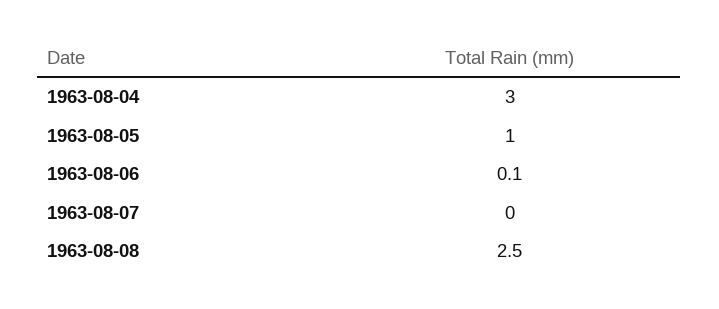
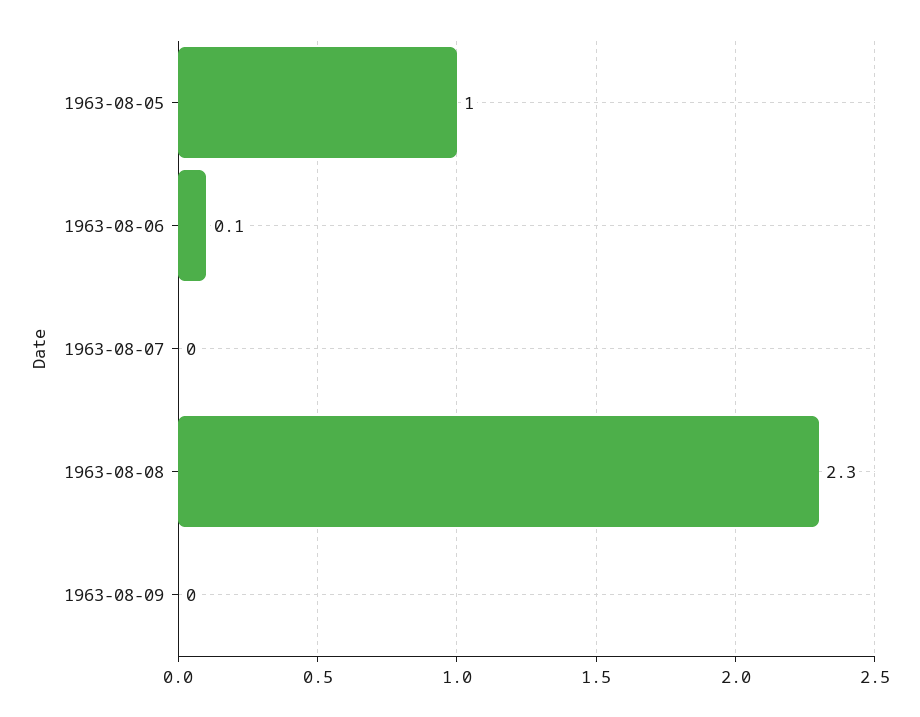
1963-08-04: 3 -> none
1963-08-08: 2.5 -> 2.3
1963-08-09: none -> 0

